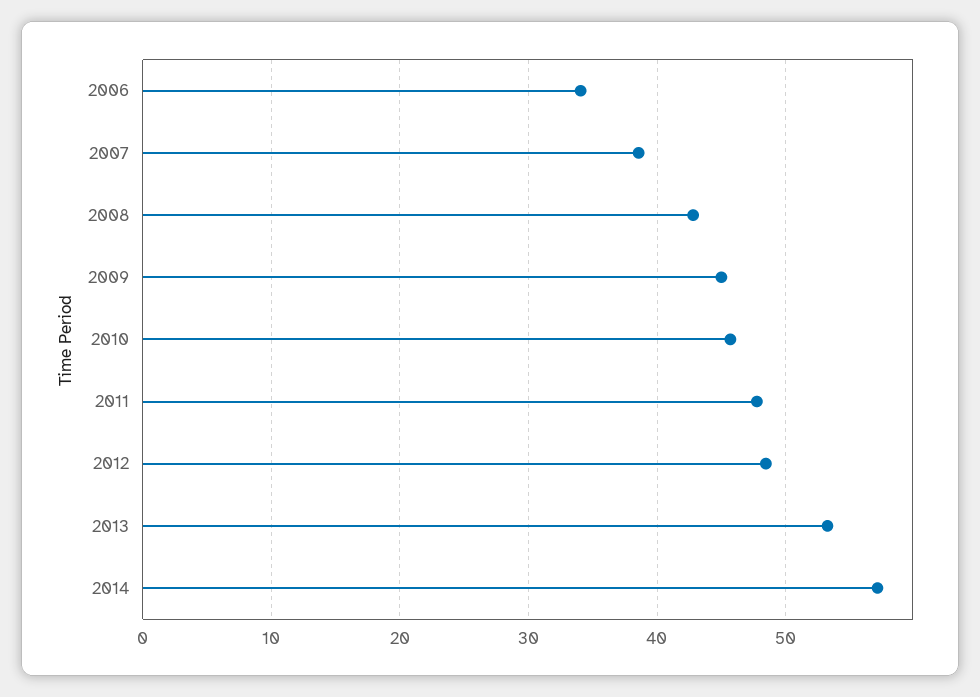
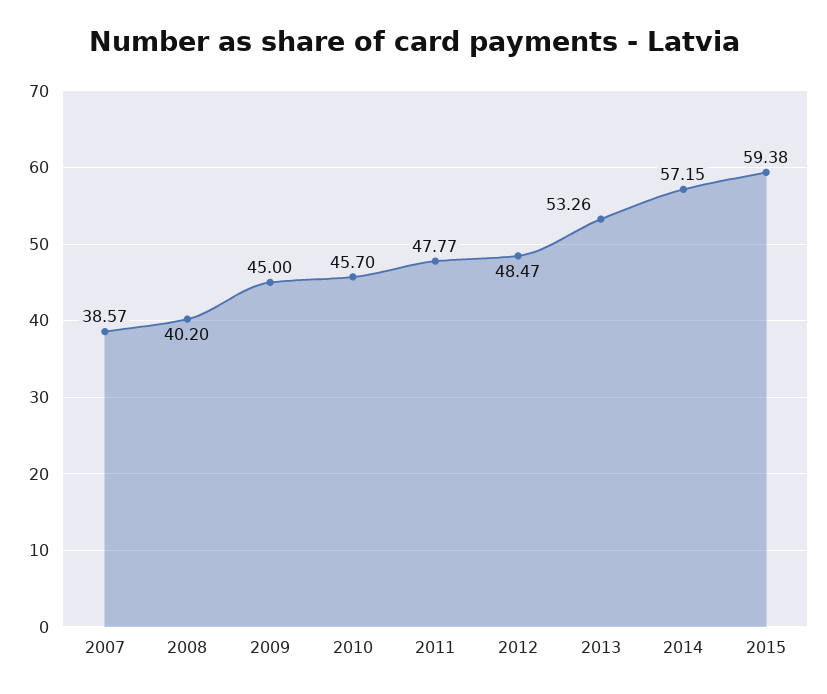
2006: 34 -> none
2008: 43 -> 40.2
2015: none -> 59.38

